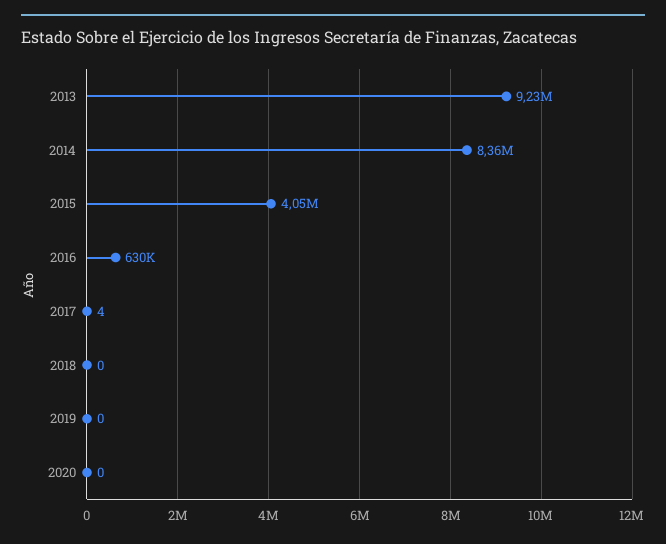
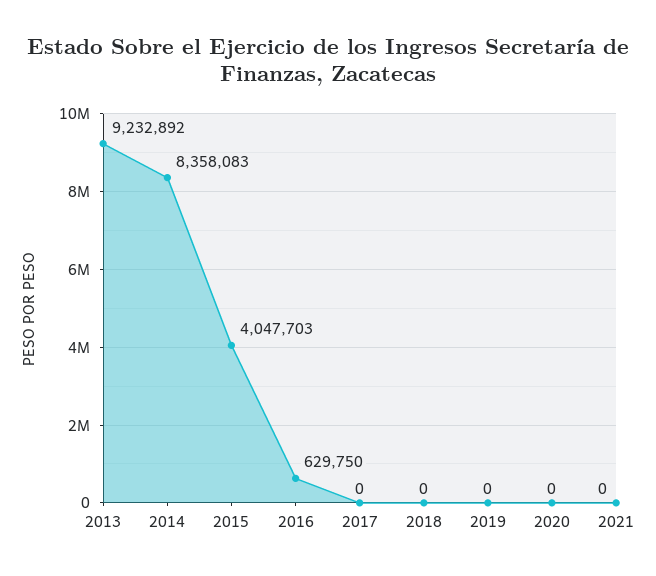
2017: 4 -> 0
2021: none -> 0

